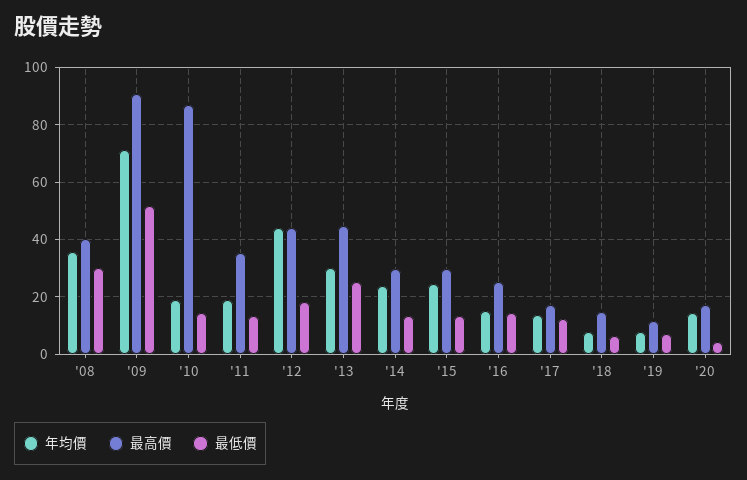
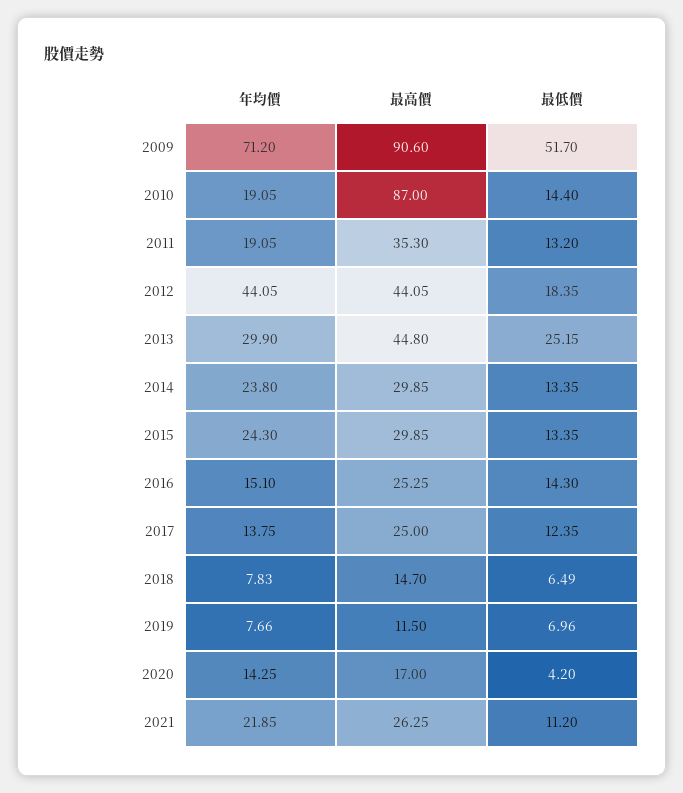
年均價, '08: 35 -> none
最高價, '08: 40 -> none
最低價, '08: 30 -> none
最高價, '17: 17.5 -> 25
年均價, 2021: none -> 21.85
最高價, 2021: none -> 26.25
最低價, 2021: none -> 11.2

